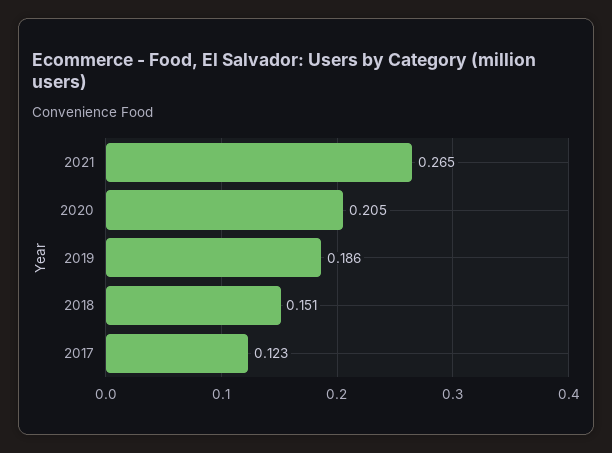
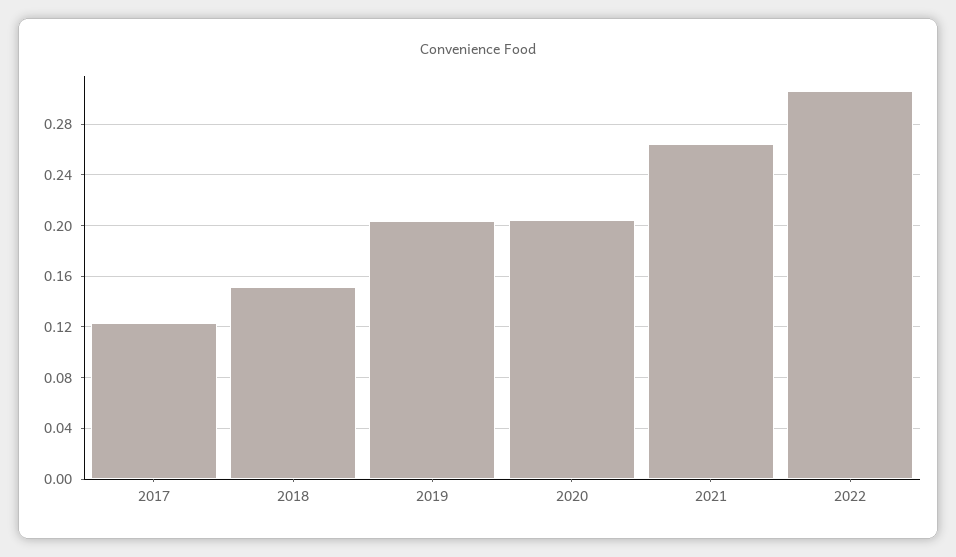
2019: 0.186 -> 0.205
2022: none -> 0.305

